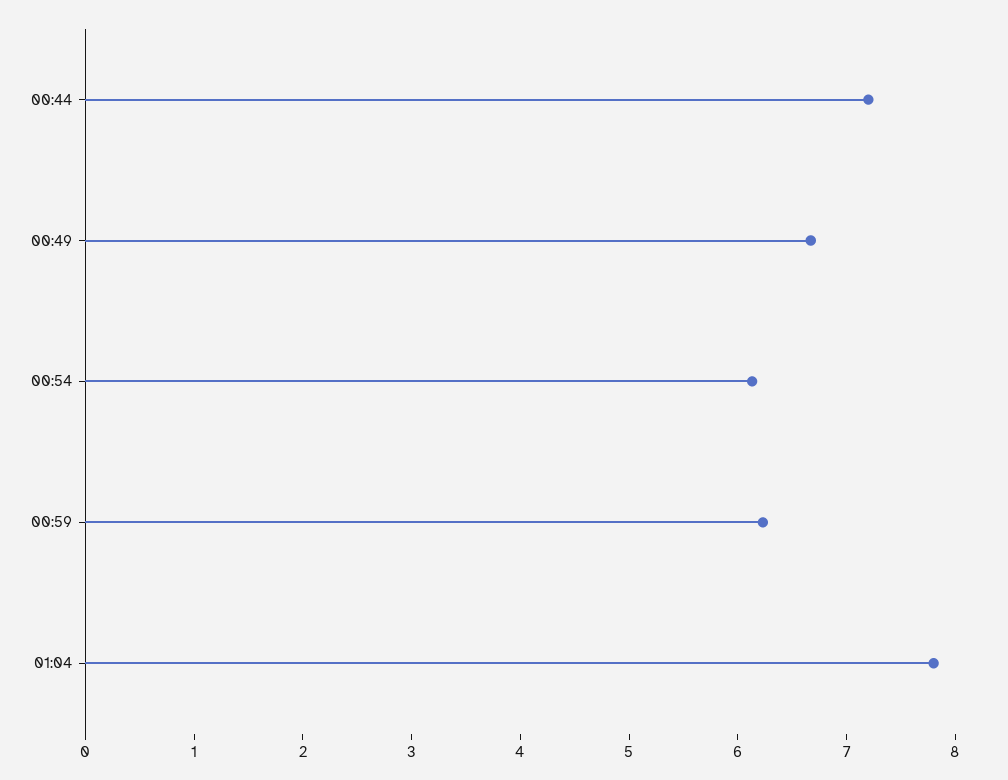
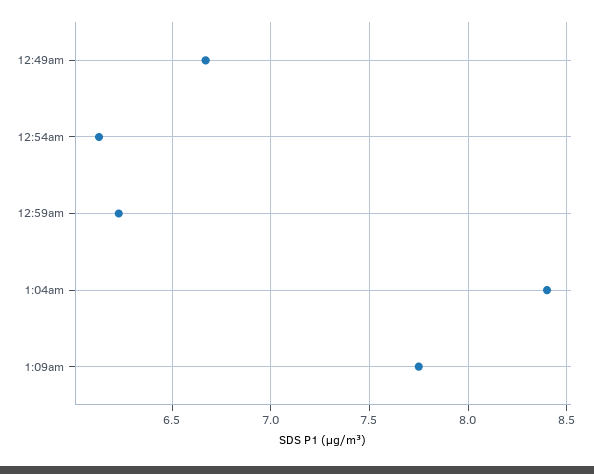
00:44: 7.2 -> none
01:04: 7.8 -> 8.4
1:09am: none -> 7.75

